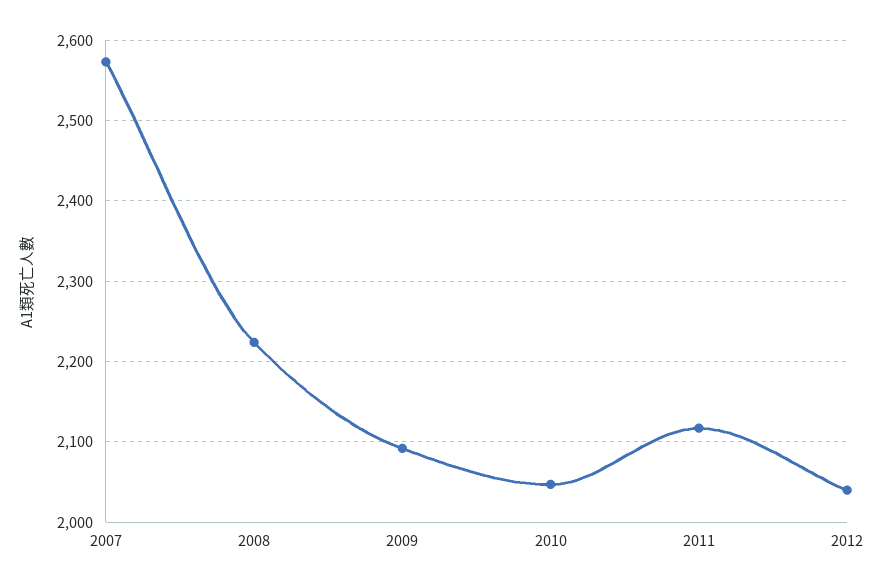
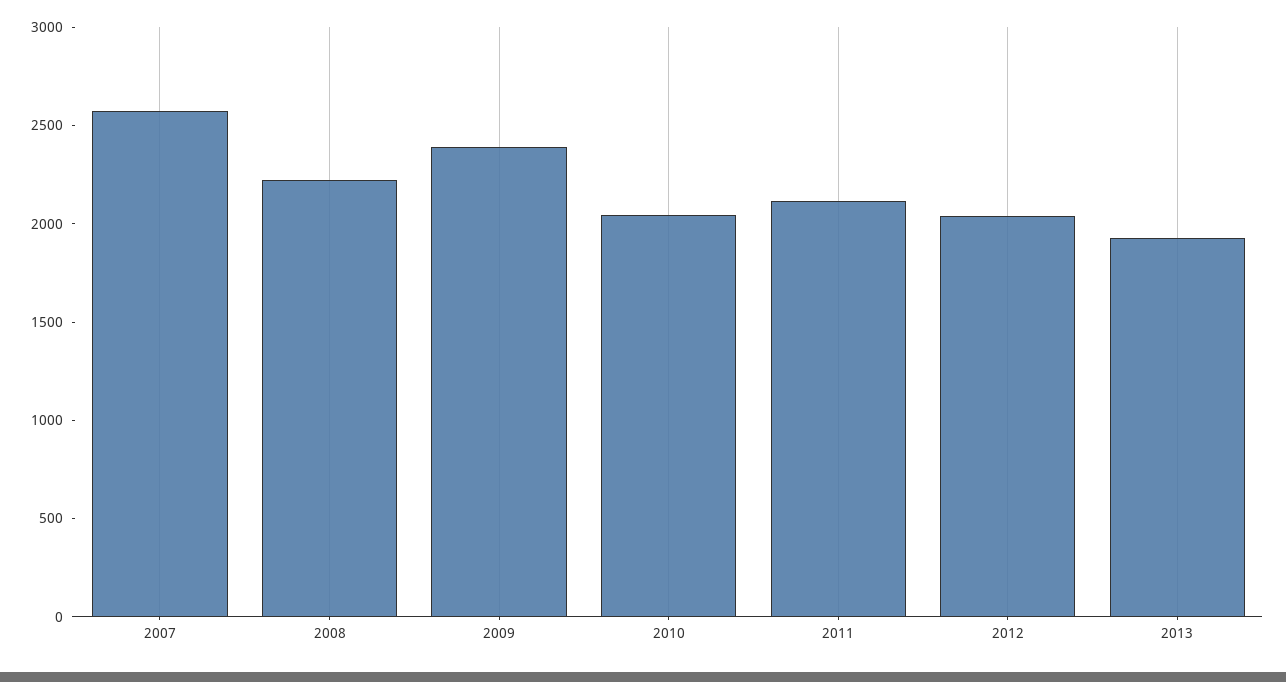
2009: 2090 -> 2400
2013: none -> 1900

